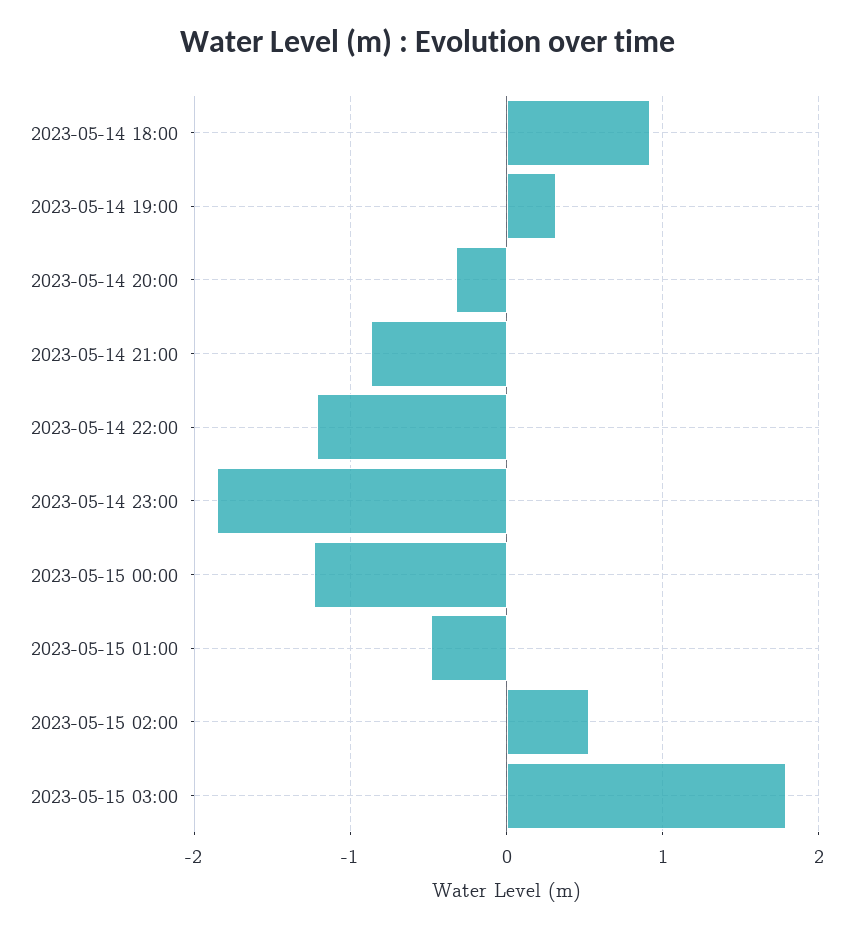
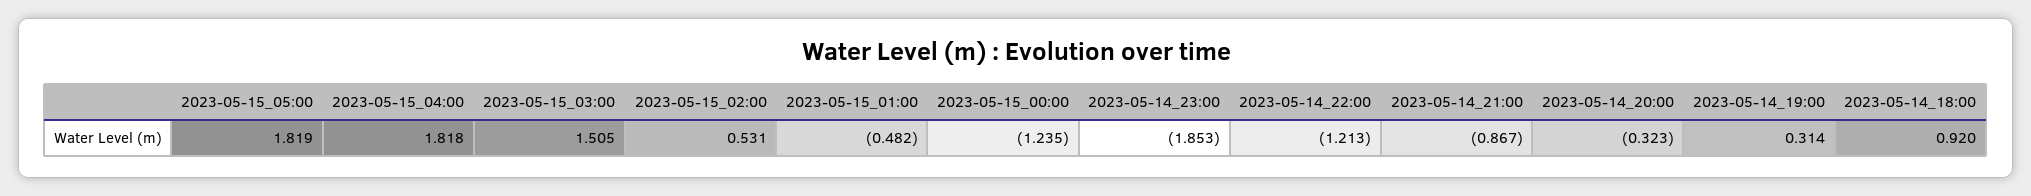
2023-05-15 03:00: 1.8 -> 1.505
2023-05-15_05:00: none -> 1.819
2023-05-15_04:00: none -> 1.818

